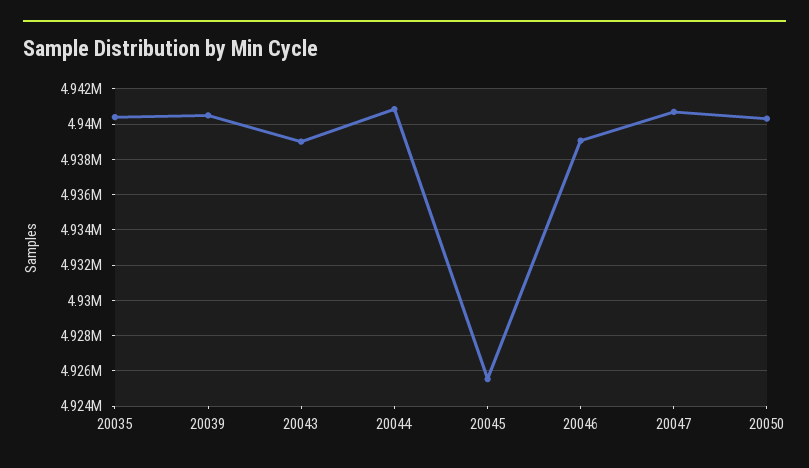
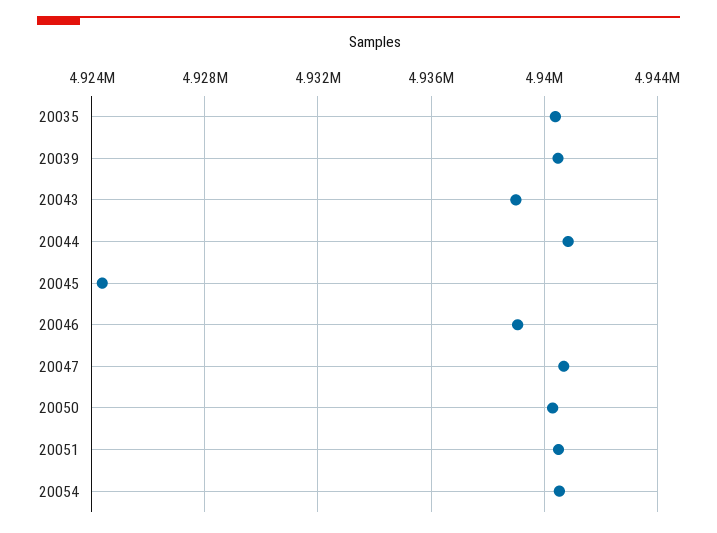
20045: 4925500 -> 4924500
20051: none -> 4940500
20054: none -> 4940500

